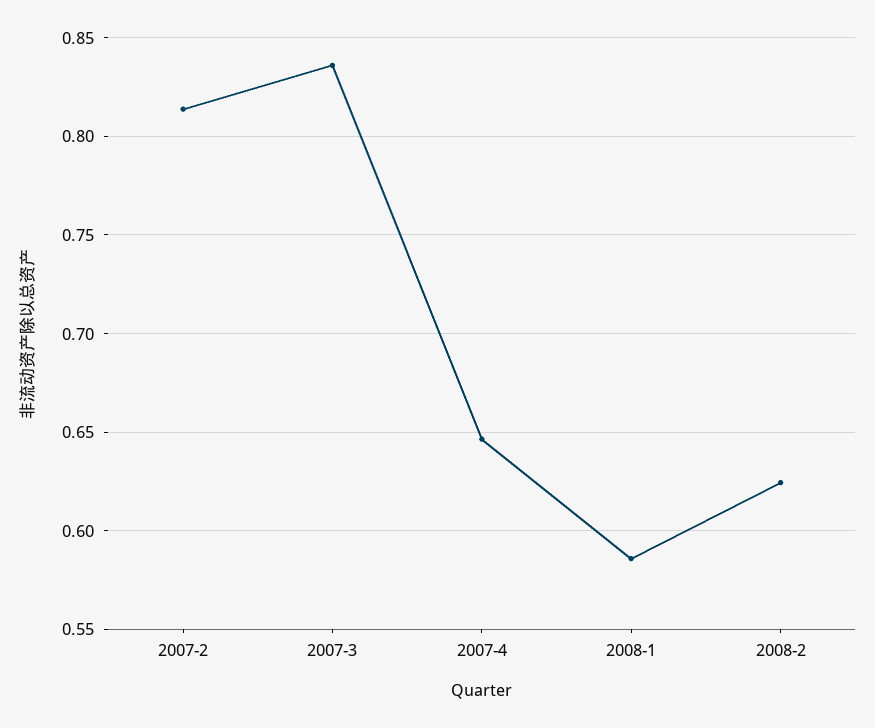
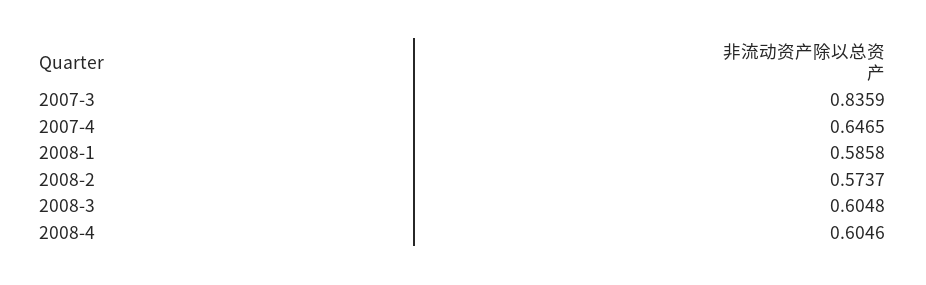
2007-2: 0.815 -> none
2008-2: 0.625 -> 0.5737
2008-3: none -> 0.6048
2008-4: none -> 0.6046

